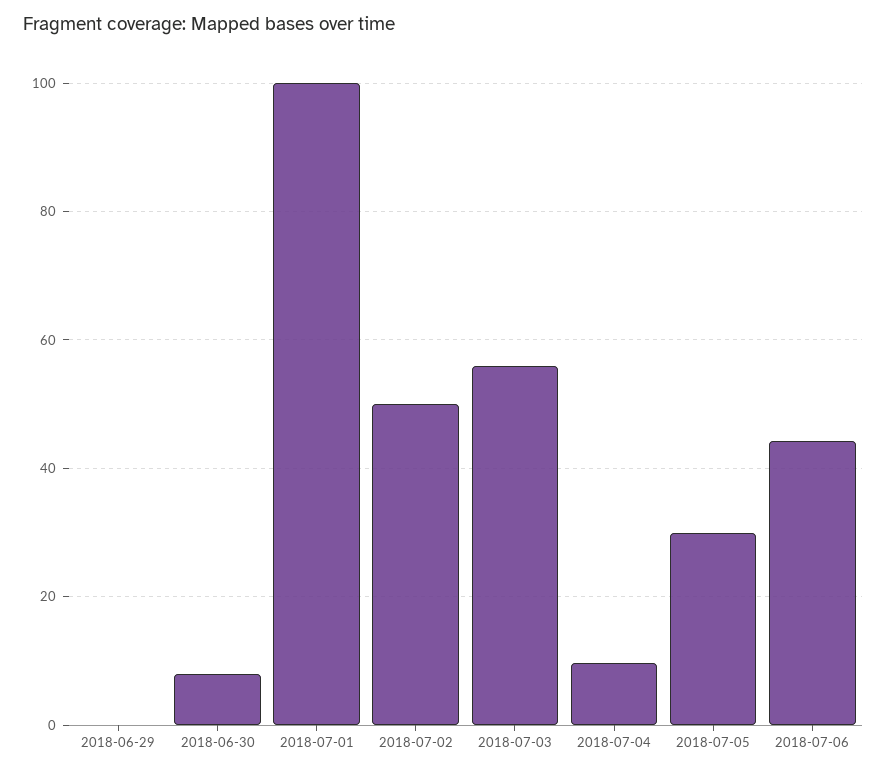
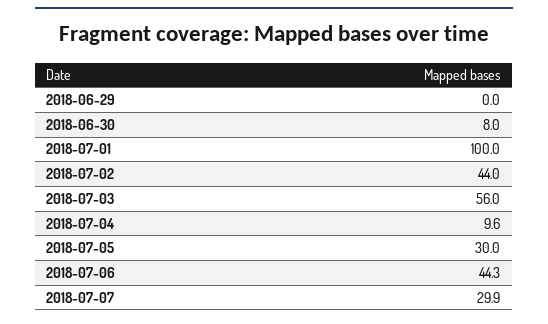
2018-07-02: 50 -> 44
2018-07-07: none -> 29.9

